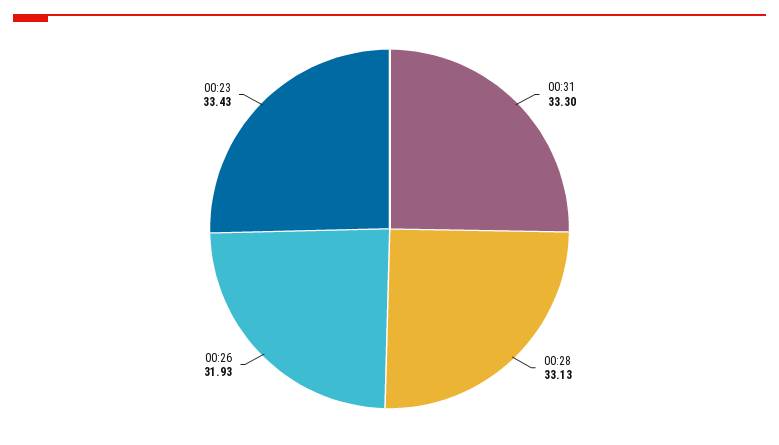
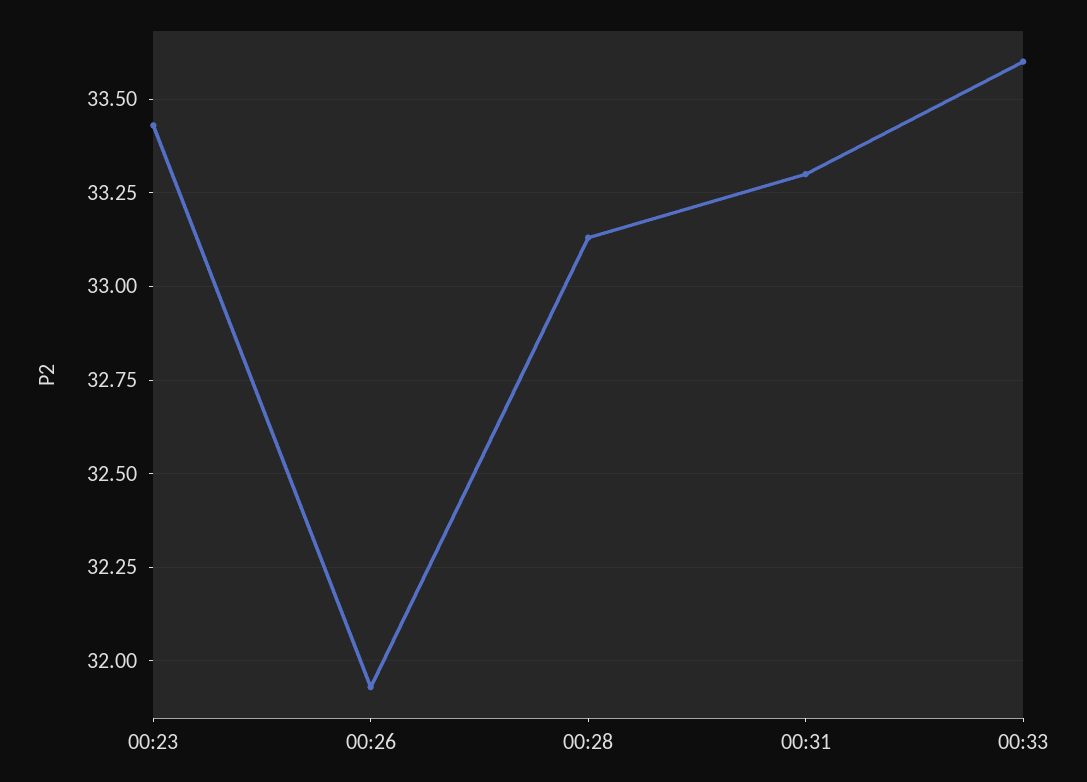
00:33: none -> 33.6

